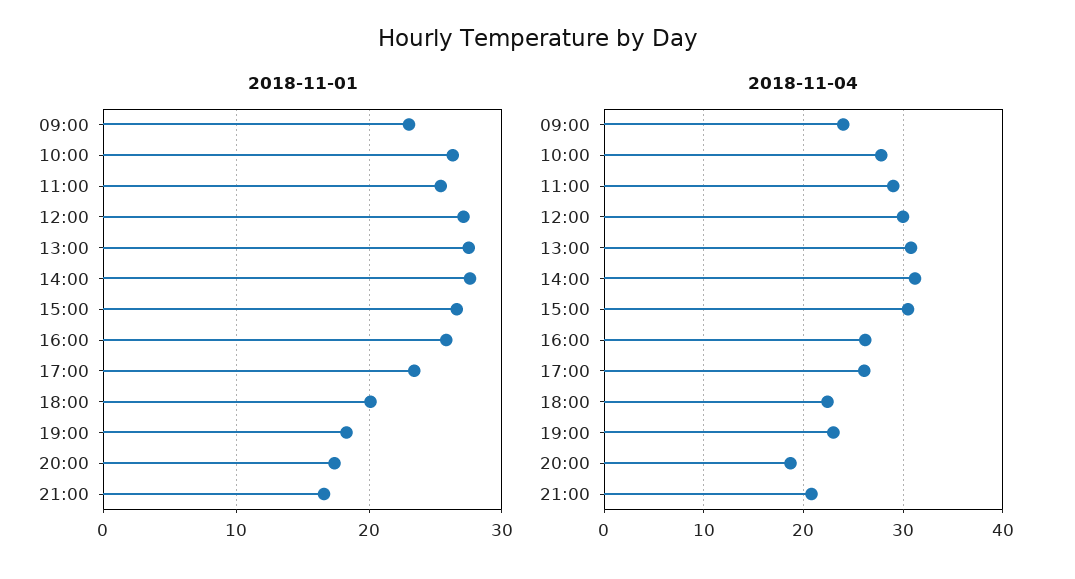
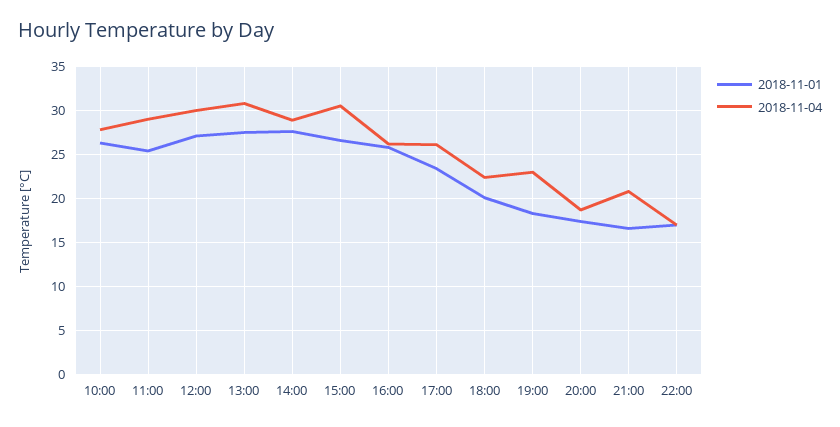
2018-11-01, 09:00: 23 -> none
2018-11-04, 09:00: 24 -> none
2018-11-04, 14:00: 31 -> 29
2018-11-01, 22:00: none -> 17
2018-11-04, 22:00: none -> 17

